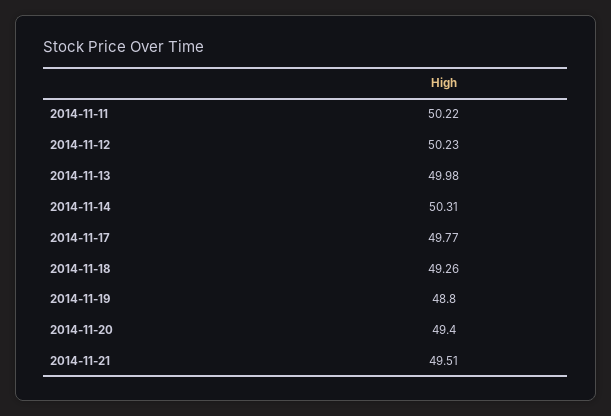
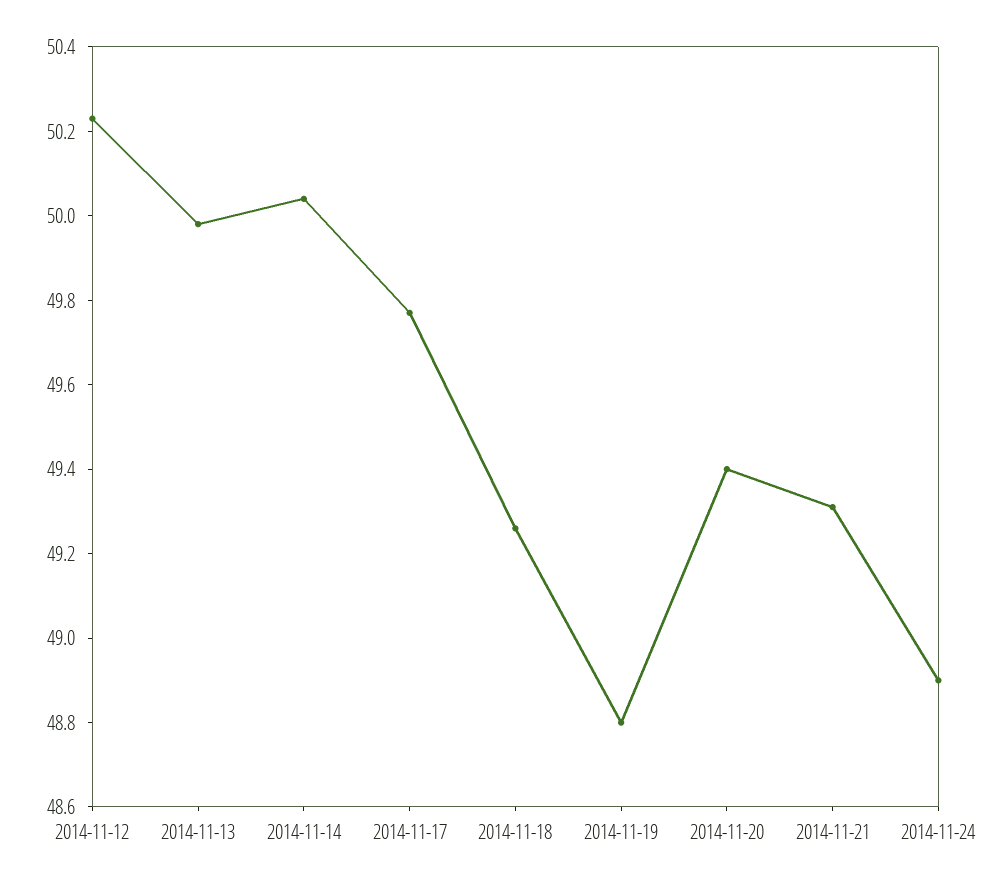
2014-11-11: 50.22 -> none
2014-11-14: 50.31 -> 50.05
2014-11-21: 49.51 -> 49.3
2014-11-24: none -> 48.9

